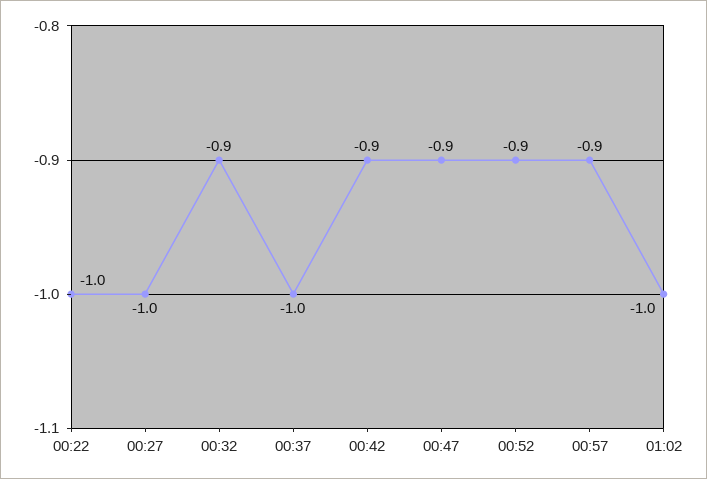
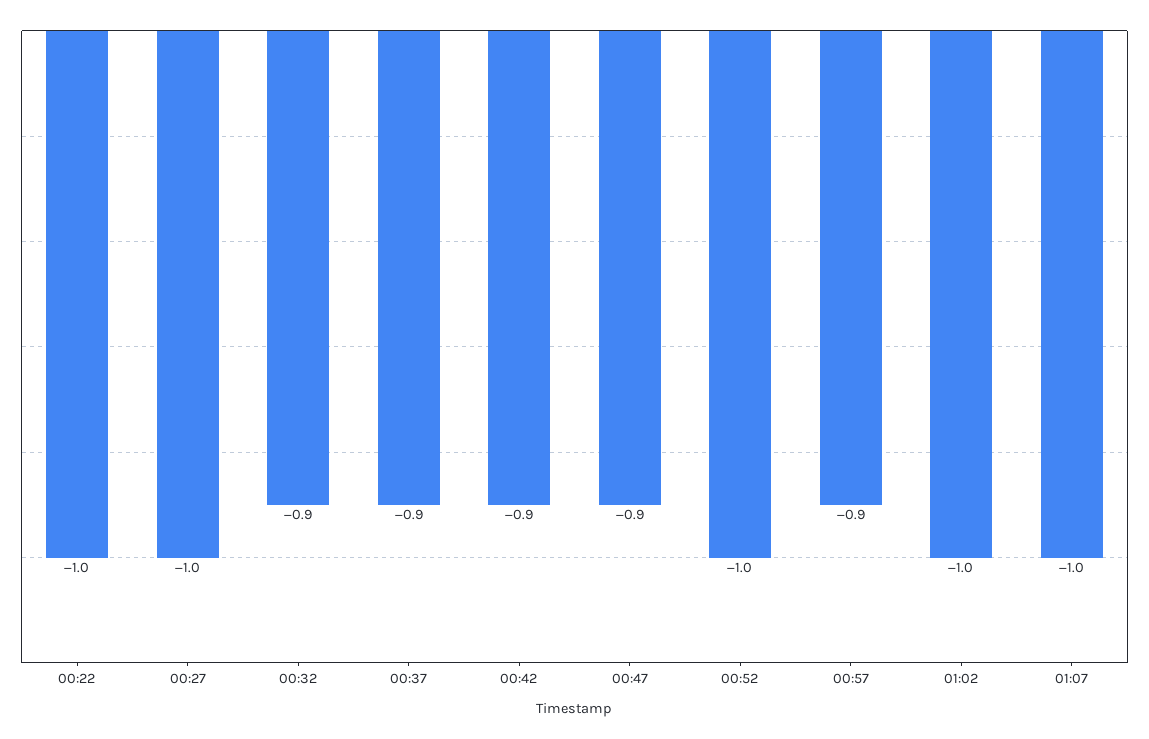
00:37: -1 -> -0.9
00:52: -0.9 -> -1
01:07: none -> -1

